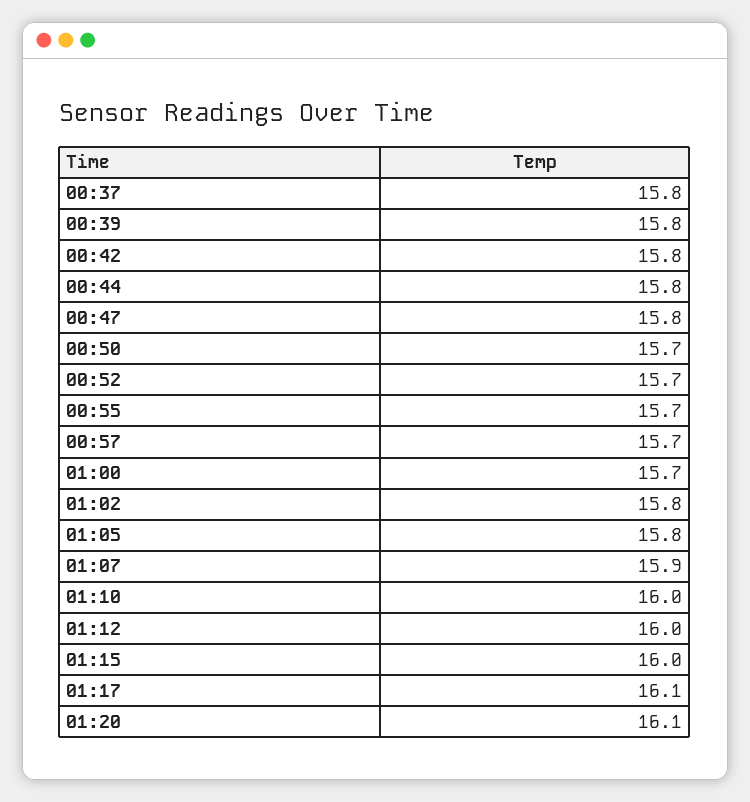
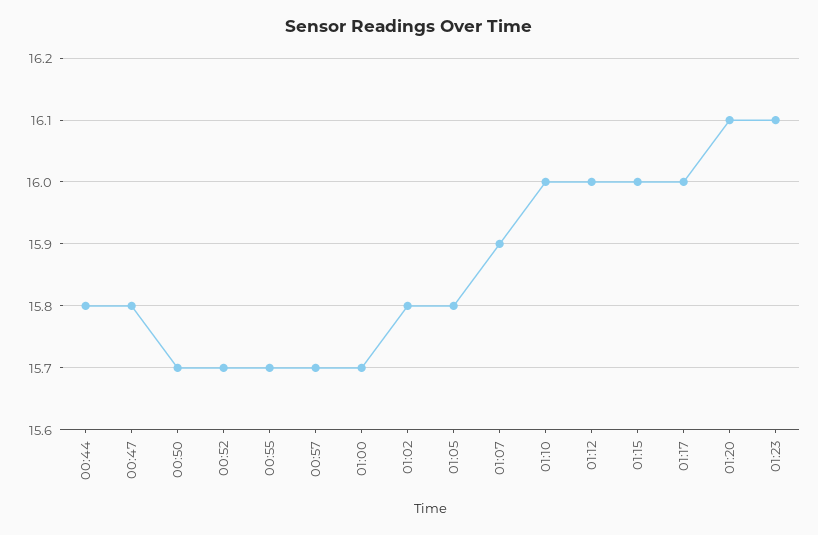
00:37: 15.8 -> none
00:39: 15.8 -> none
00:42: 15.8 -> none
01:17: 16.1 -> 16
01:23: none -> 16.1

